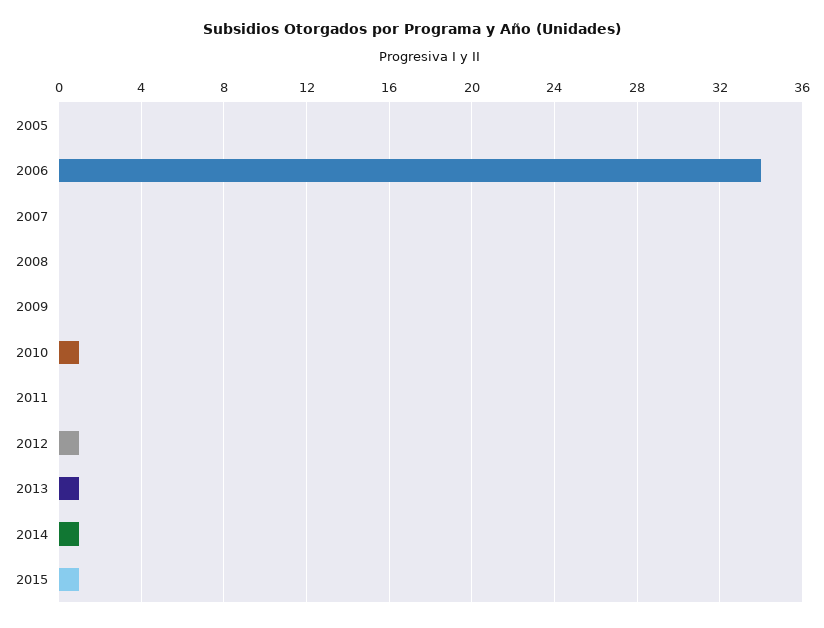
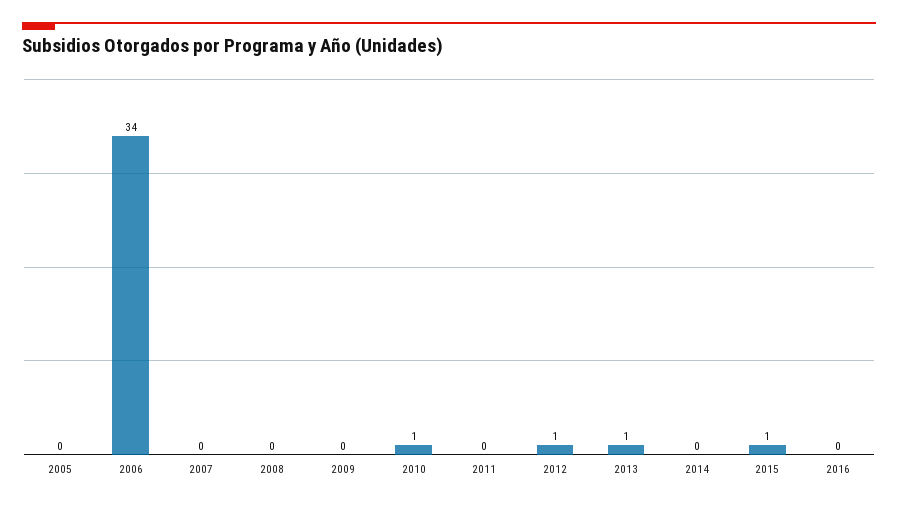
2014: 1 -> 0
2016: none -> 0

